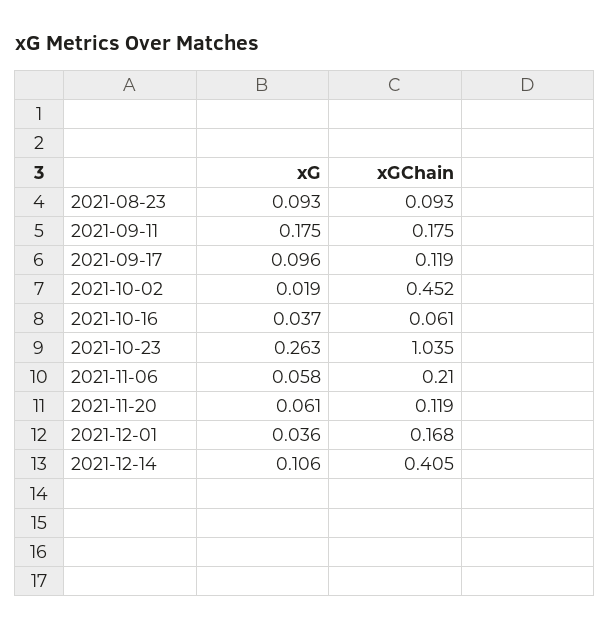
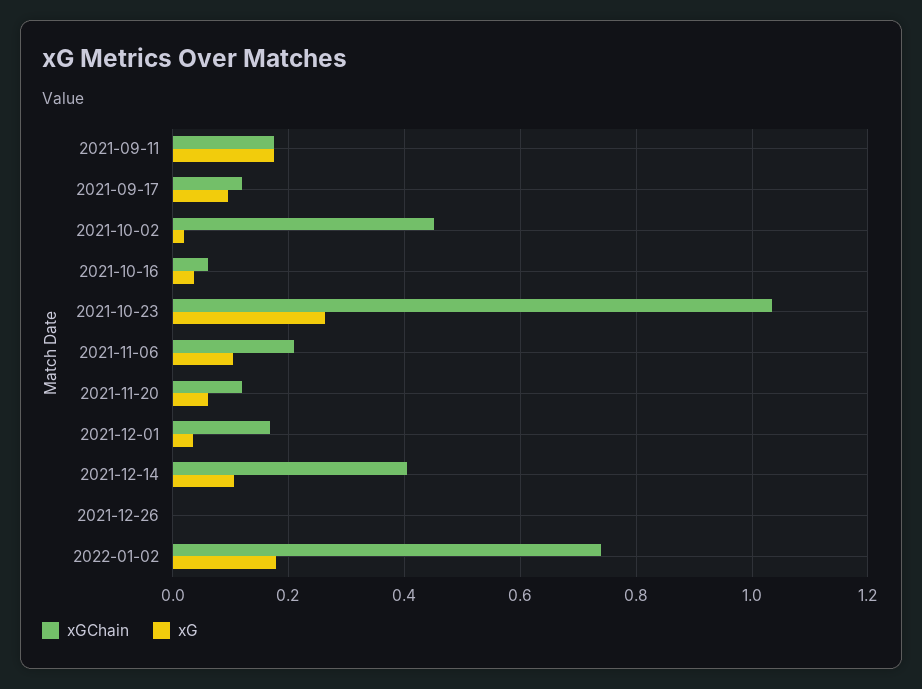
xG, 2021-08-23: 0.093 -> none
xGChain, 2021-08-23: 0.093 -> none
xG, 2021-11-06: 0.058 -> 0.1
xGChain, 2021-12-26: none -> 0
xG, 2021-12-26: none -> 0
xGChain, 2022-01-02: none -> 0.74
xG, 2022-01-02: none -> 0.18

